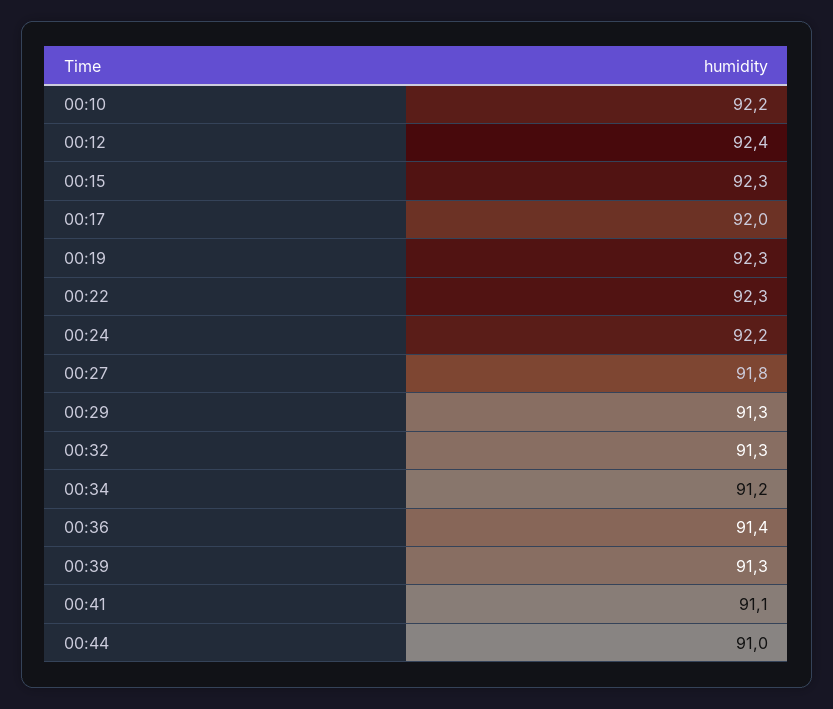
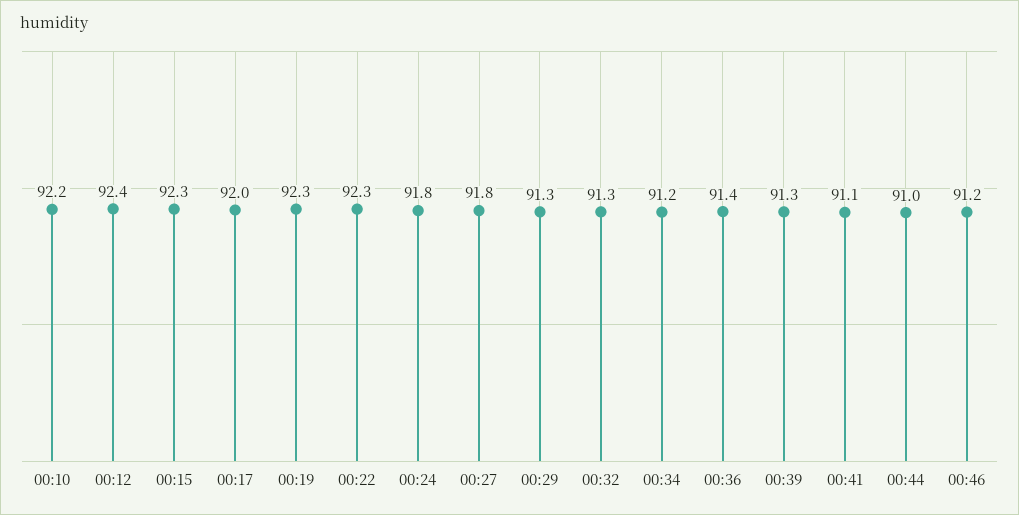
00:24: 92.2 -> 91.8
00:46: none -> 91.2

